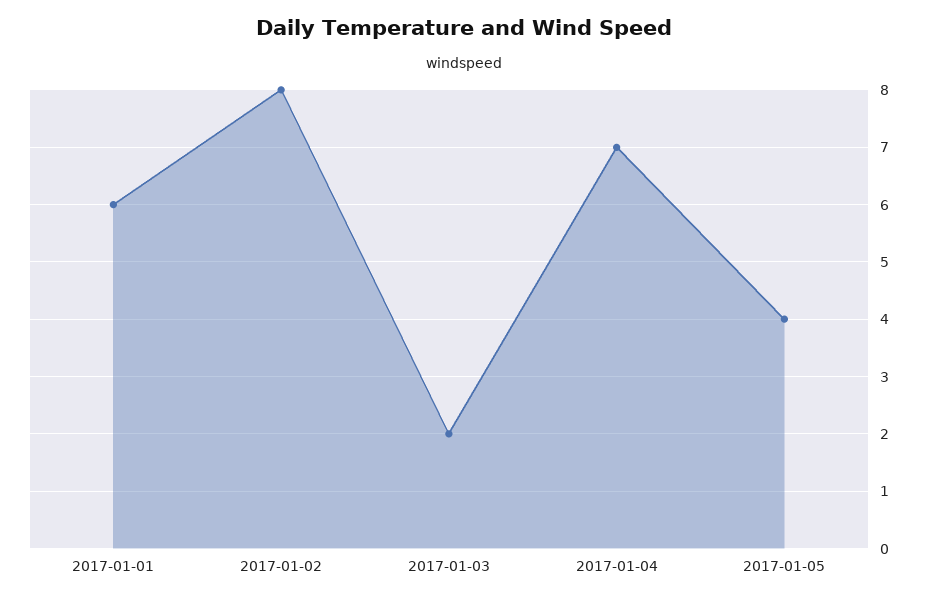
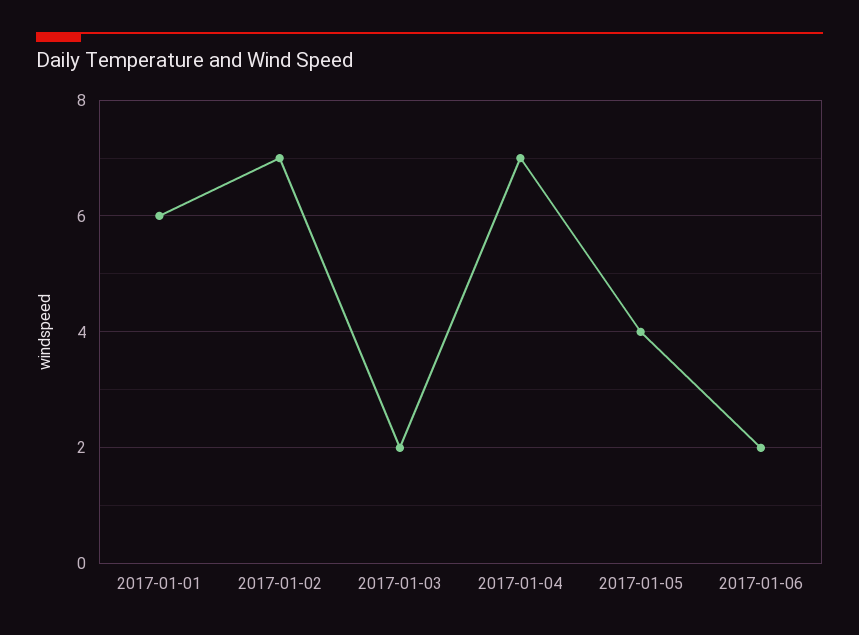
2017-01-02: 8 -> 7
2017-01-06: none -> 2

